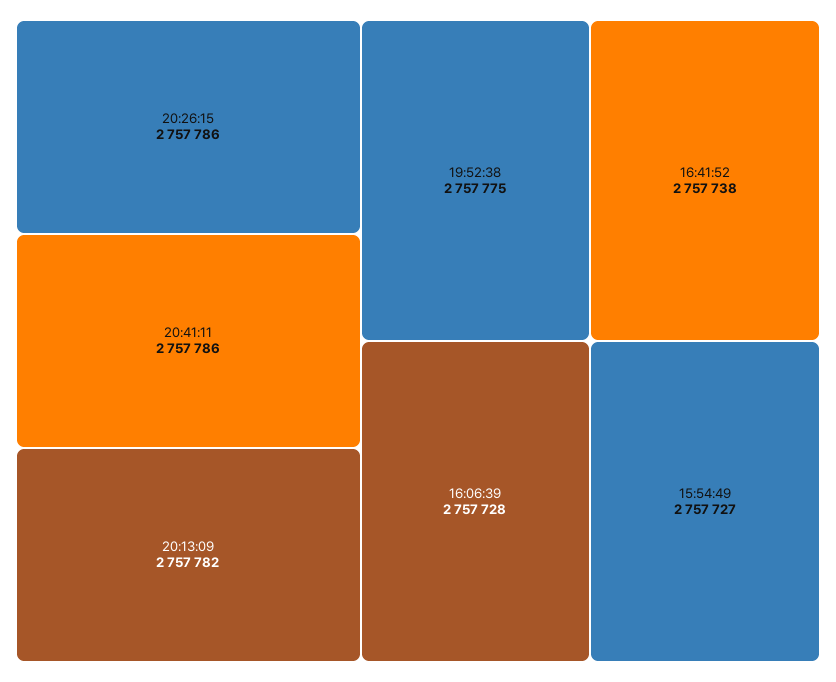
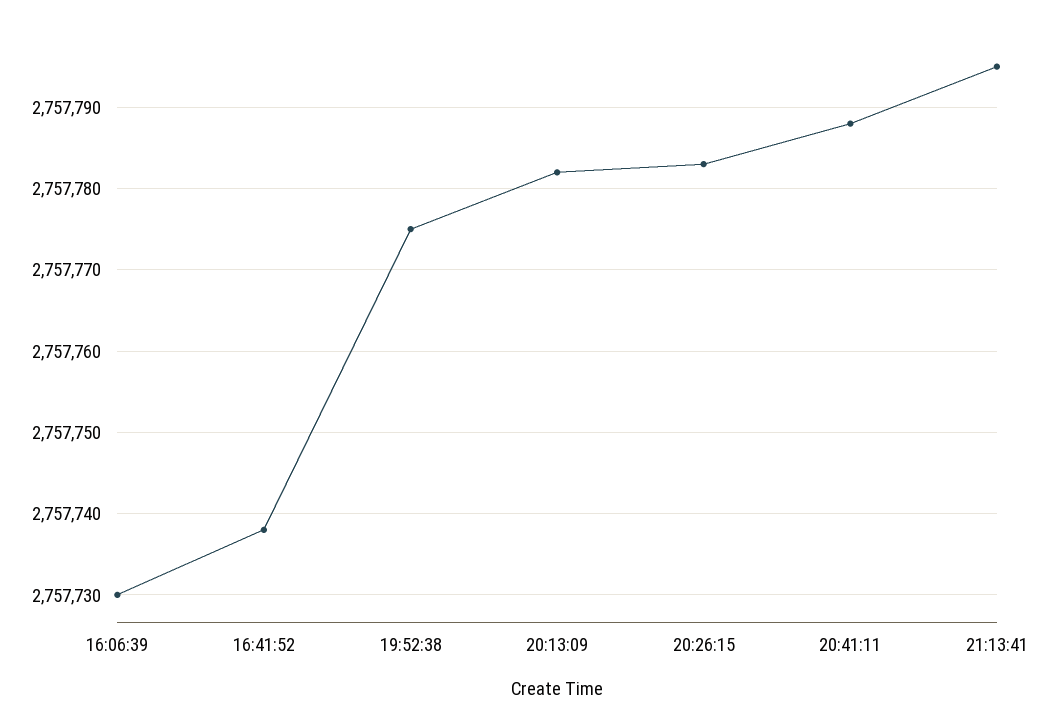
20:26:15: 2757786 -> 2757783
20:41:11: 2757786 -> 2757788
16:06:39: 2757728 -> 2757730
15:54:49: 2757727 -> none
21:13:41: none -> 2757795

